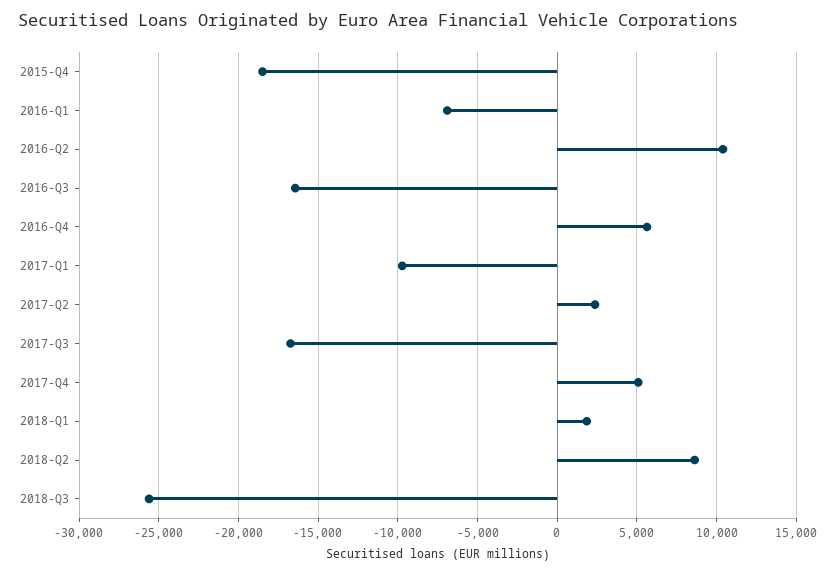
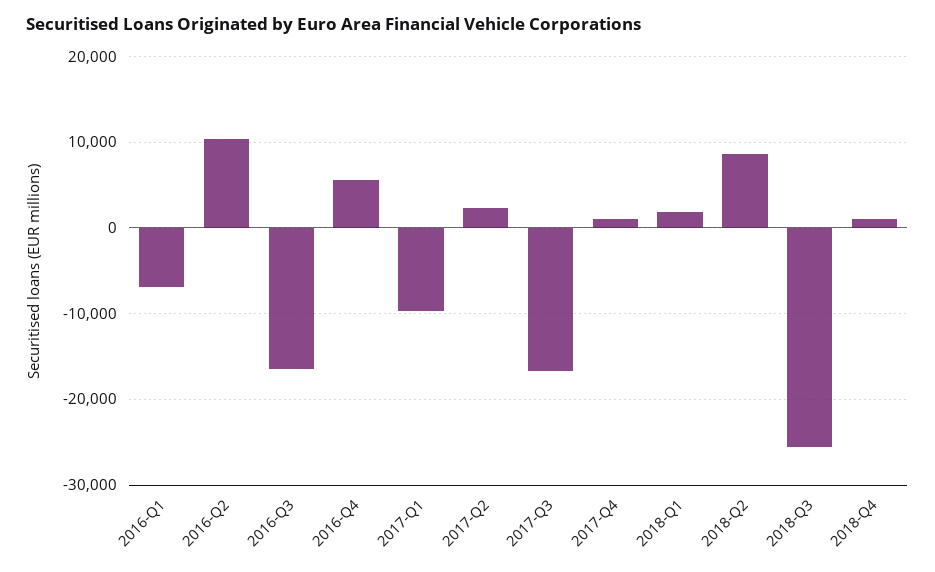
2015-Q4: -18500 -> none
2017-Q4: 5000 -> 1000
2018-Q4: none -> 1000

